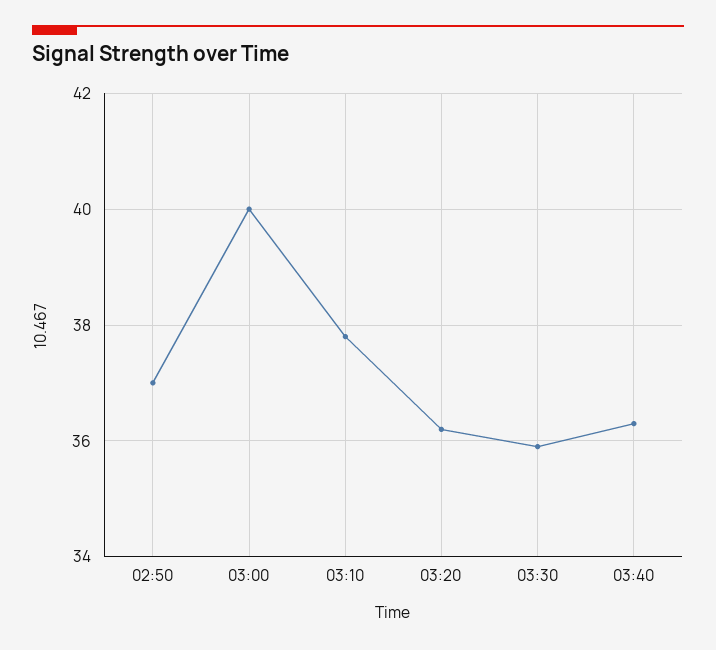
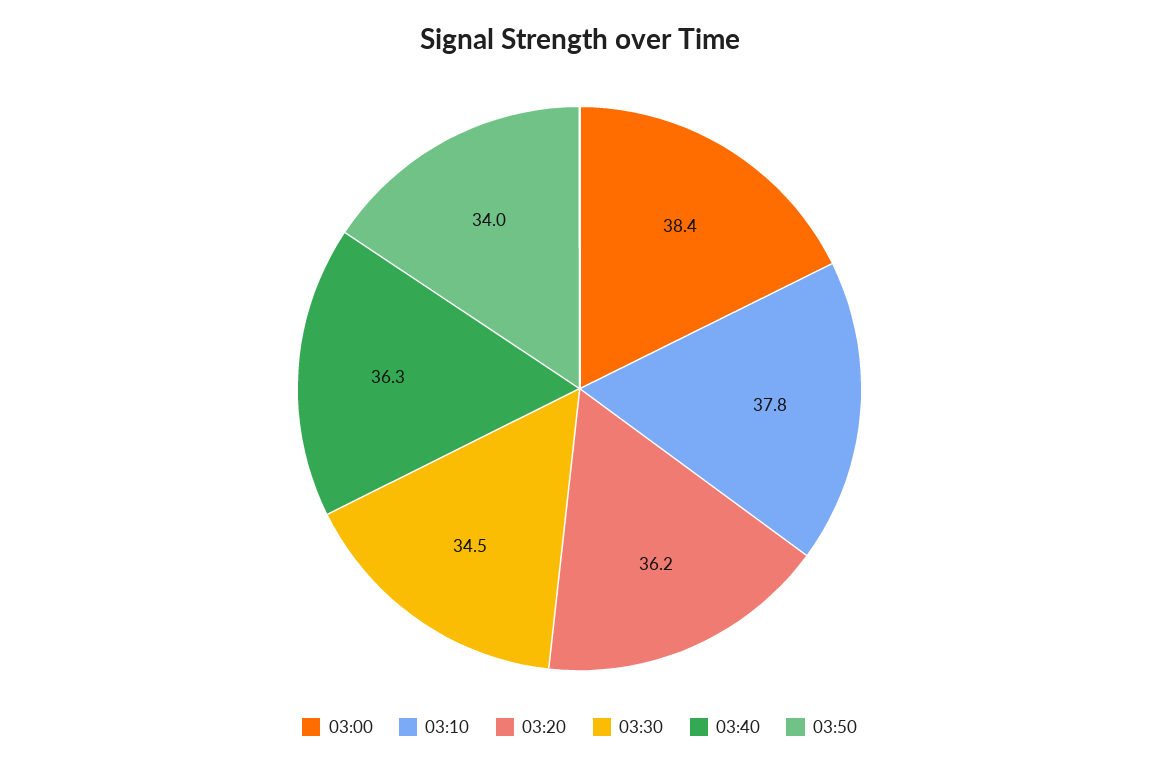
02:50: 37 -> none
03:00: 40 -> 38.4
03:30: 36 -> 34.5
03:50: none -> 34

